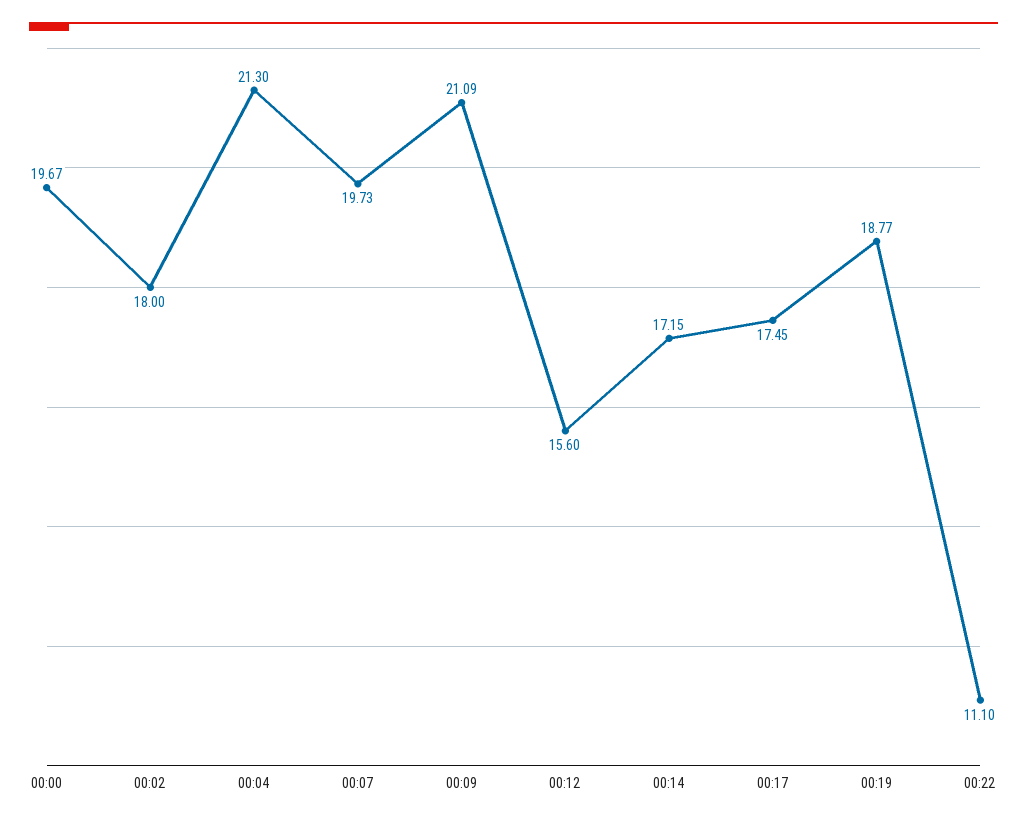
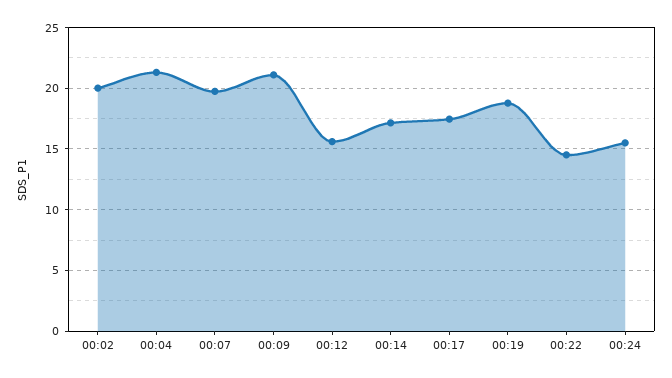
00:00: 19.67 -> none
00:02: 18 -> 20
00:22: 11.1 -> 14.5
00:24: none -> 15.5

